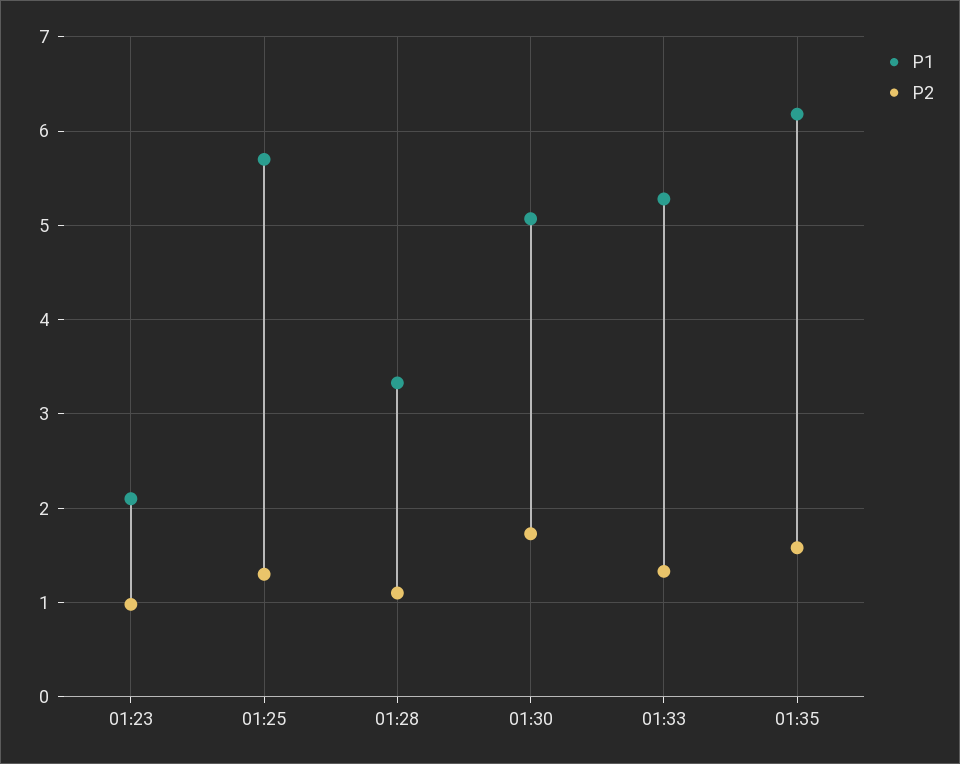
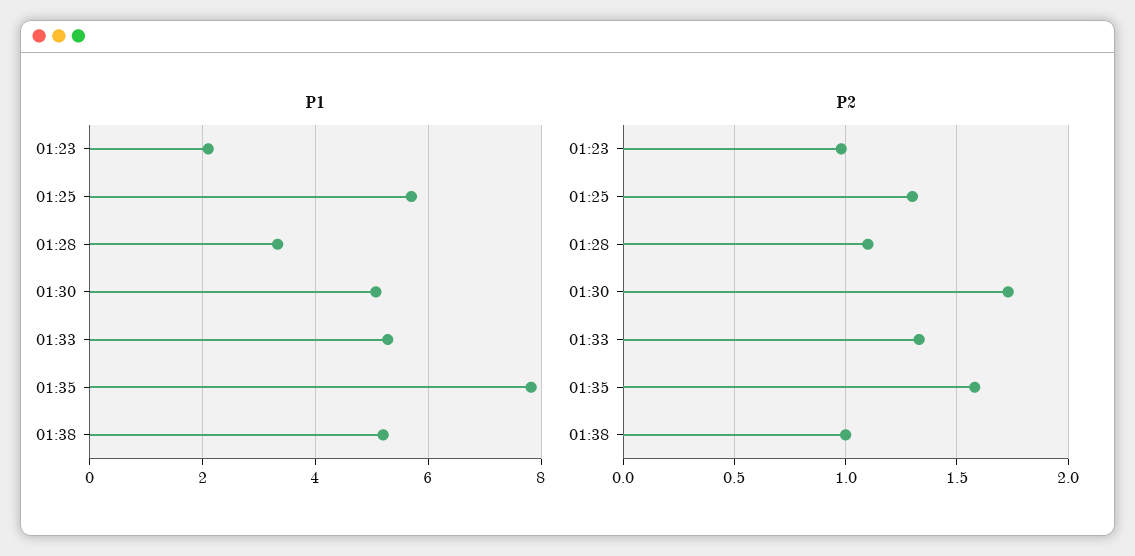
P1, 01:35: 6.2 -> 7.8
P1, 01:38: none -> 5.2
P2, 01:38: none -> 1

